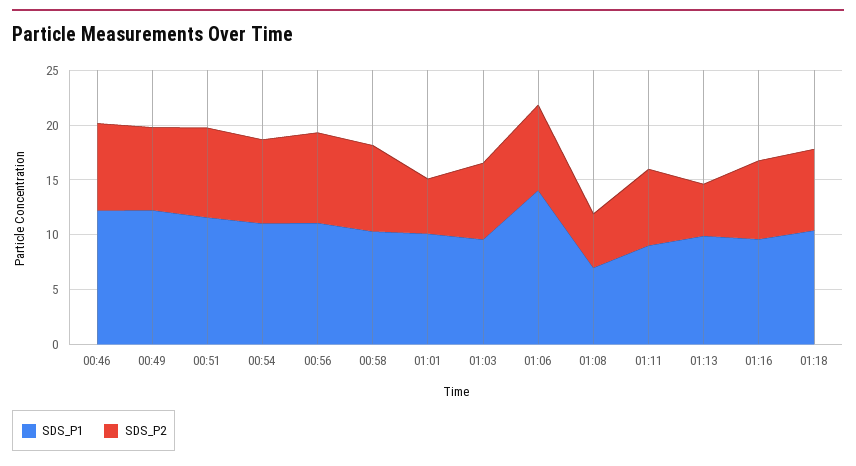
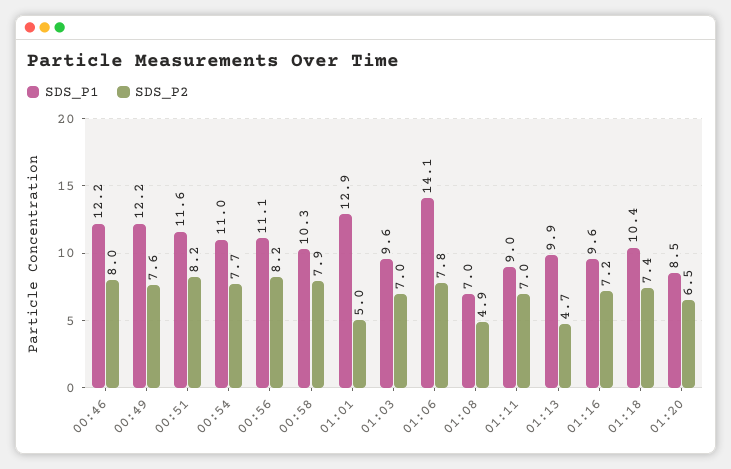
SDS_P1, 01:01: 10 -> 12.9
SDS_P1, 01:20: none -> 8.5
SDS_P2, 01:20: none -> 6.5

